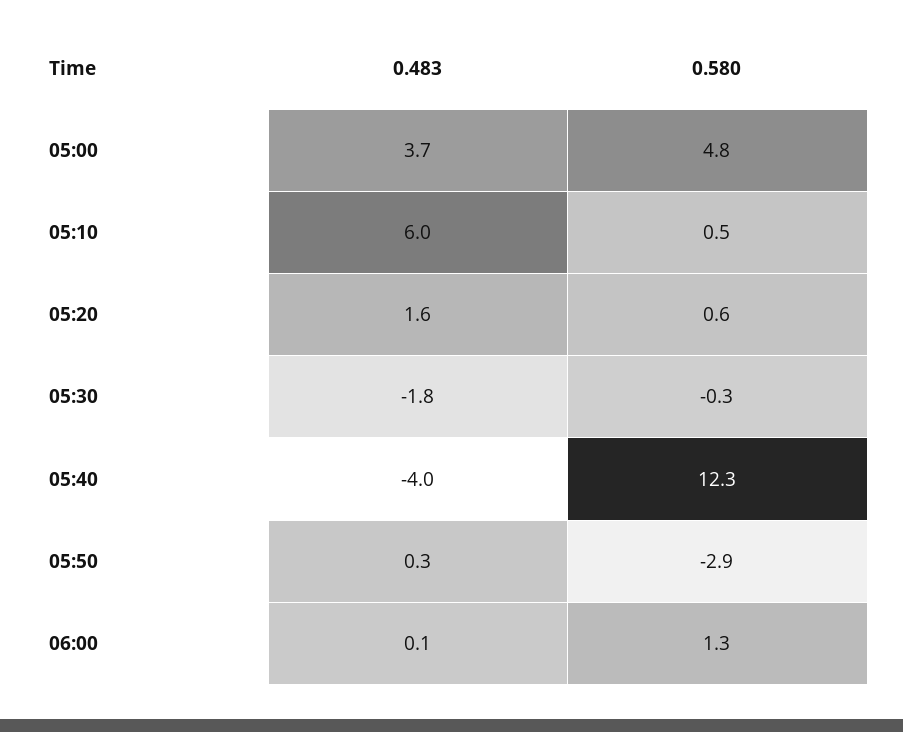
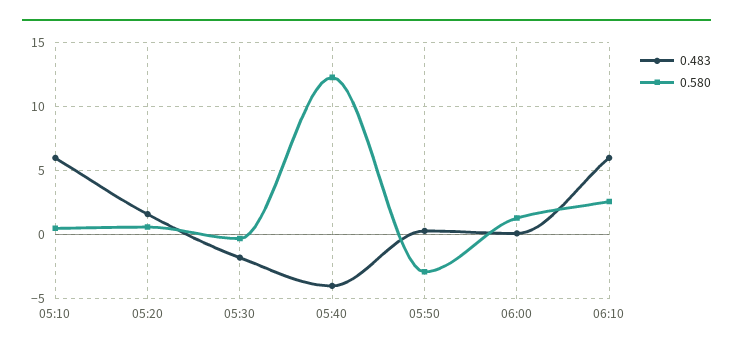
0.483, 05:00: 3.7 -> none
0.580, 05:00: 4.8 -> none
0.483, 06:10: none -> 6
0.580, 06:10: none -> 2.5

